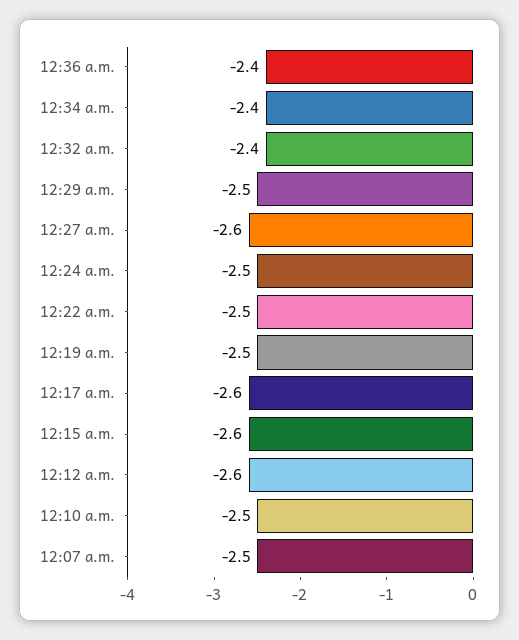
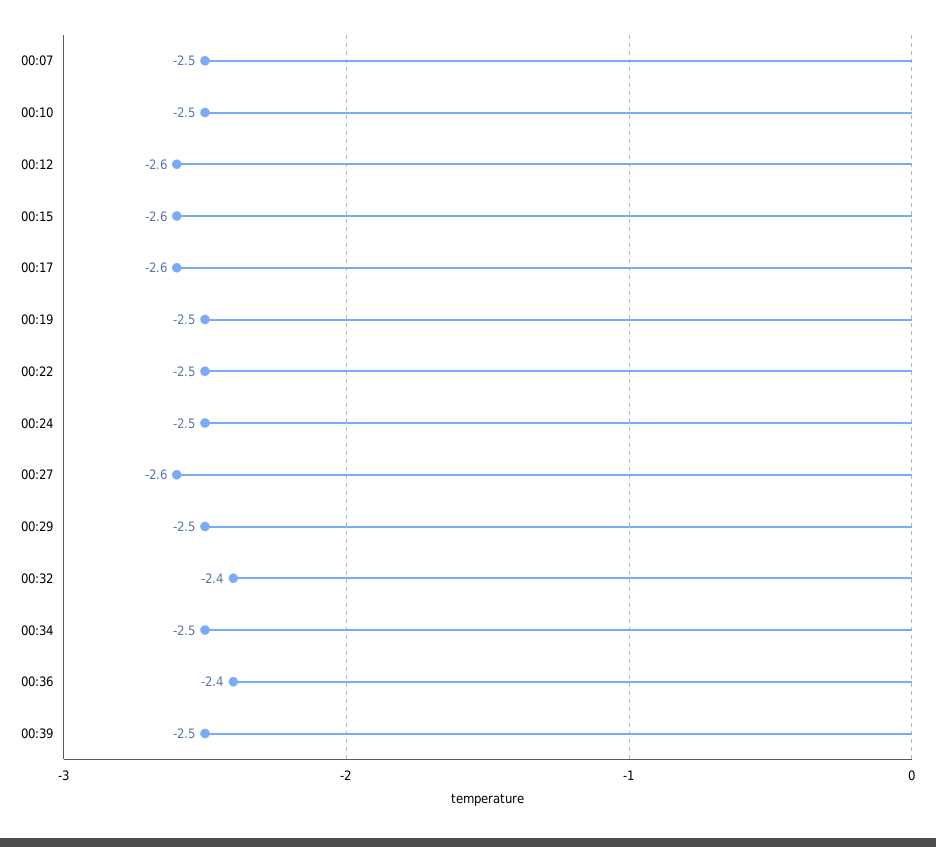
12:34 a.m.: -2.4 -> -2.5
00:39: none -> -2.5

